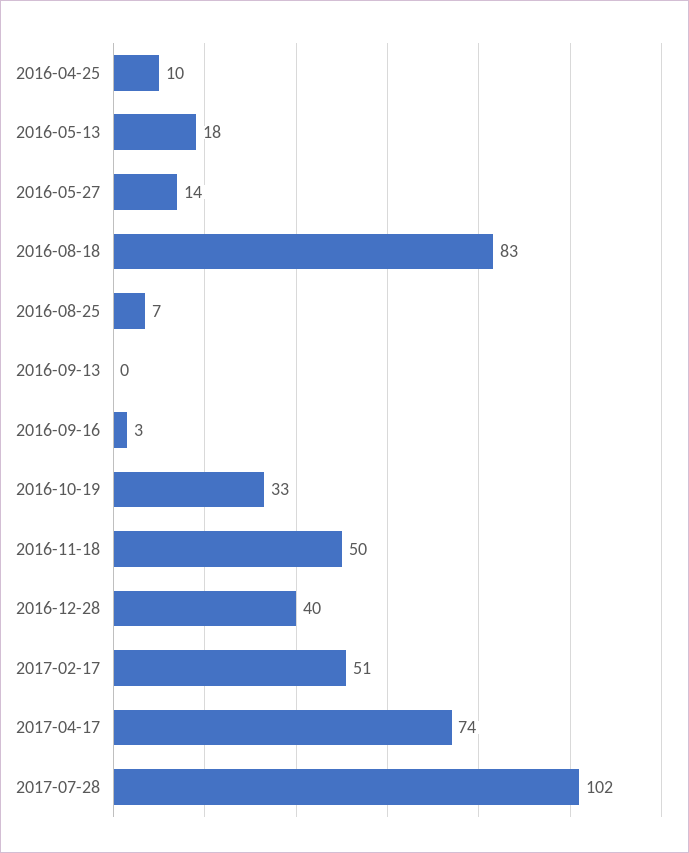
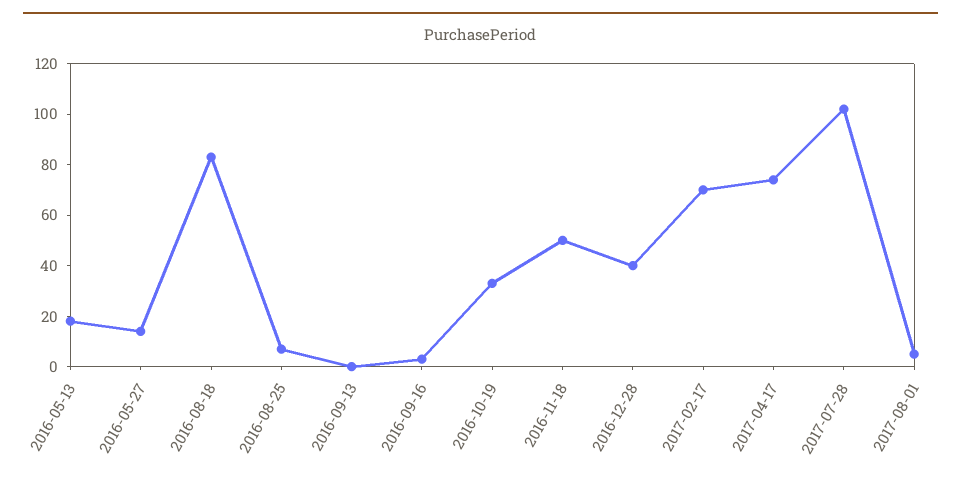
2016-04-25: 10 -> none
2017-02-17: 51 -> 70
2017-08-01: none -> 5

